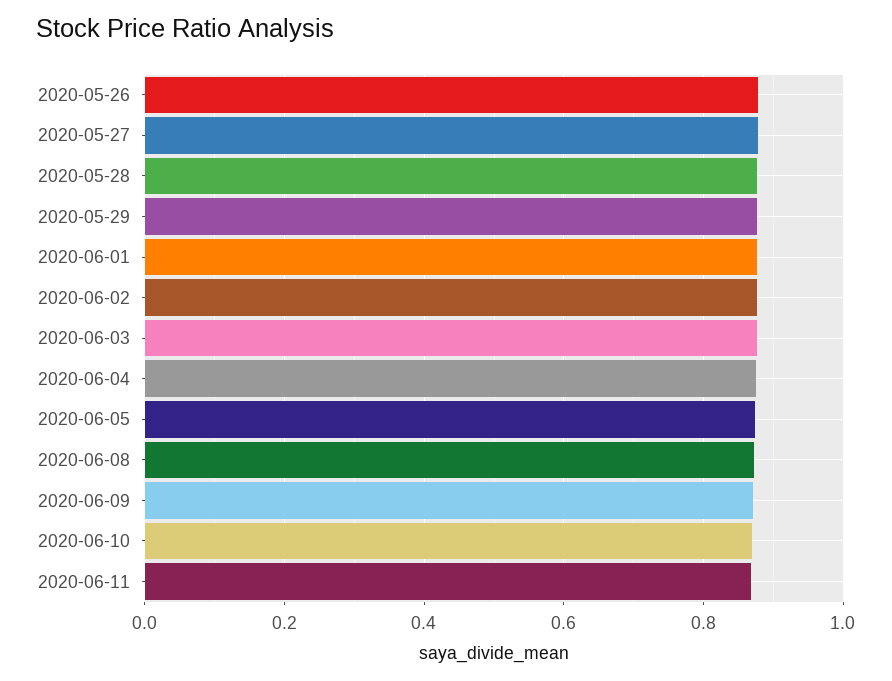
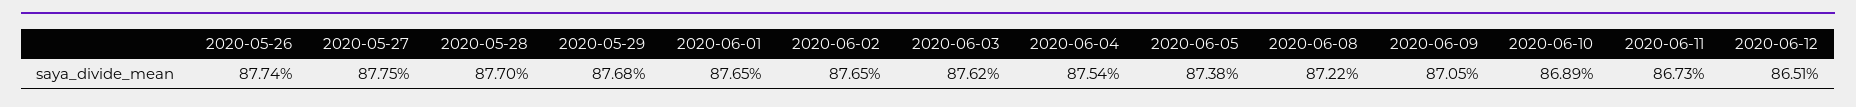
2020-06-12: none -> 0.8651

